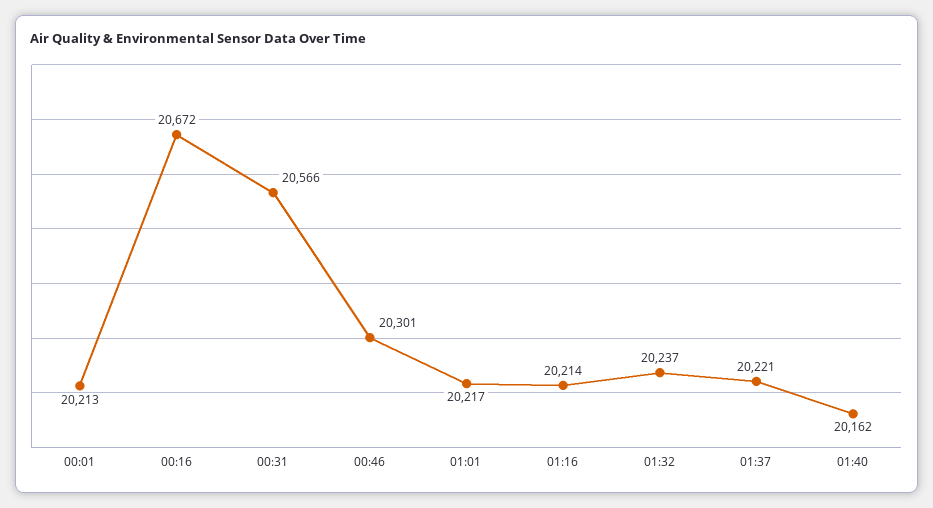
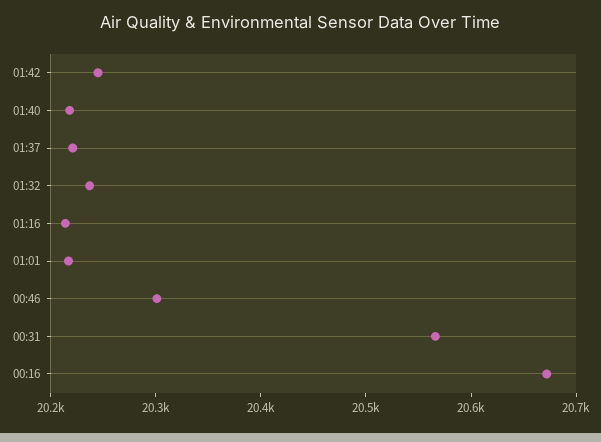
00:01: 20213 -> none
01:40: 20162 -> 20220
01:42: none -> 20240

